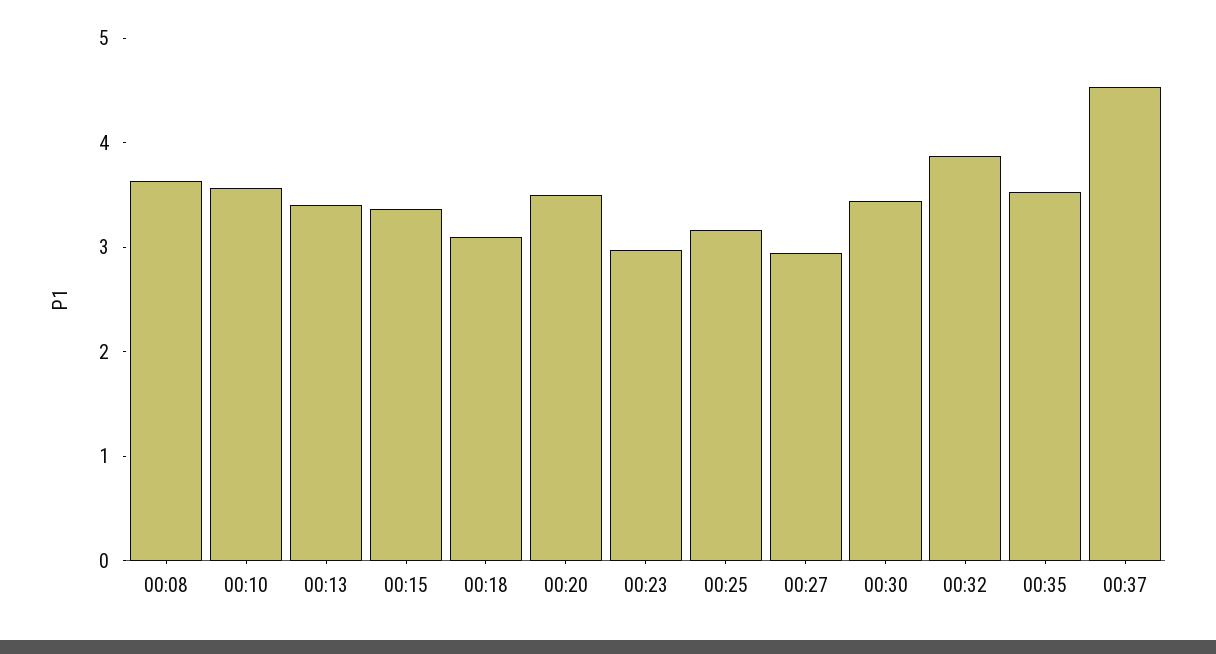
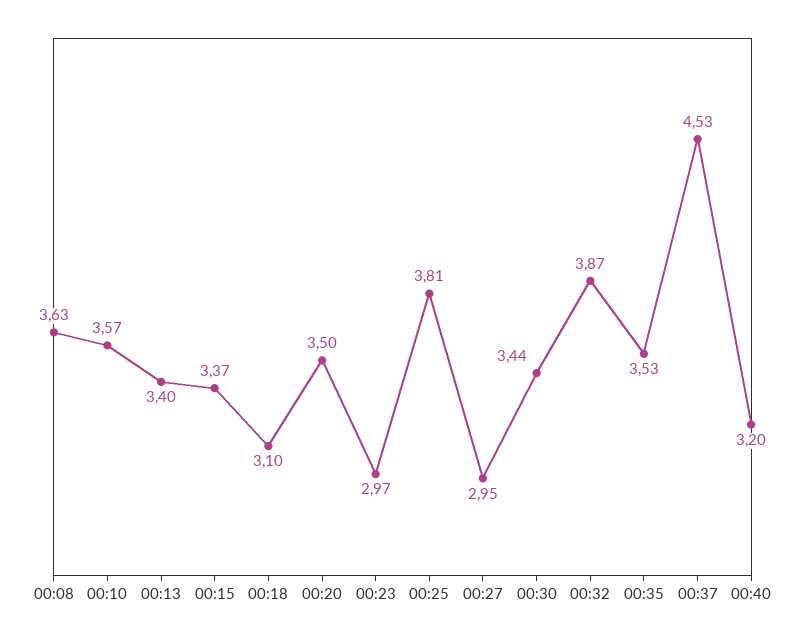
00:25: 3.2 -> 3.81
00:40: none -> 3.2

